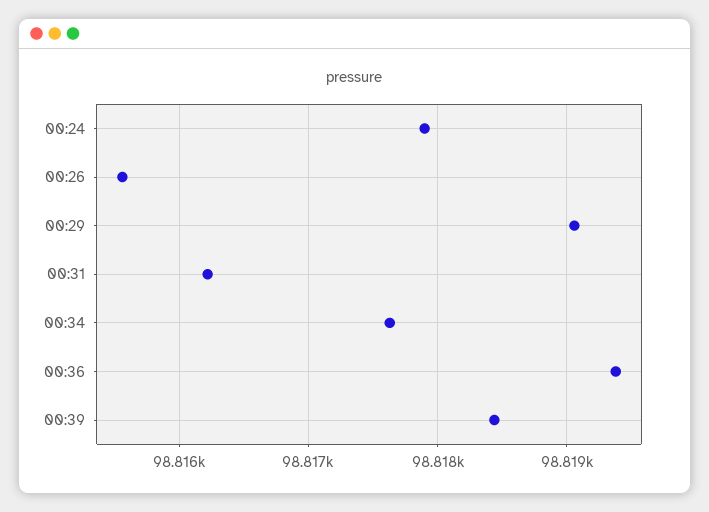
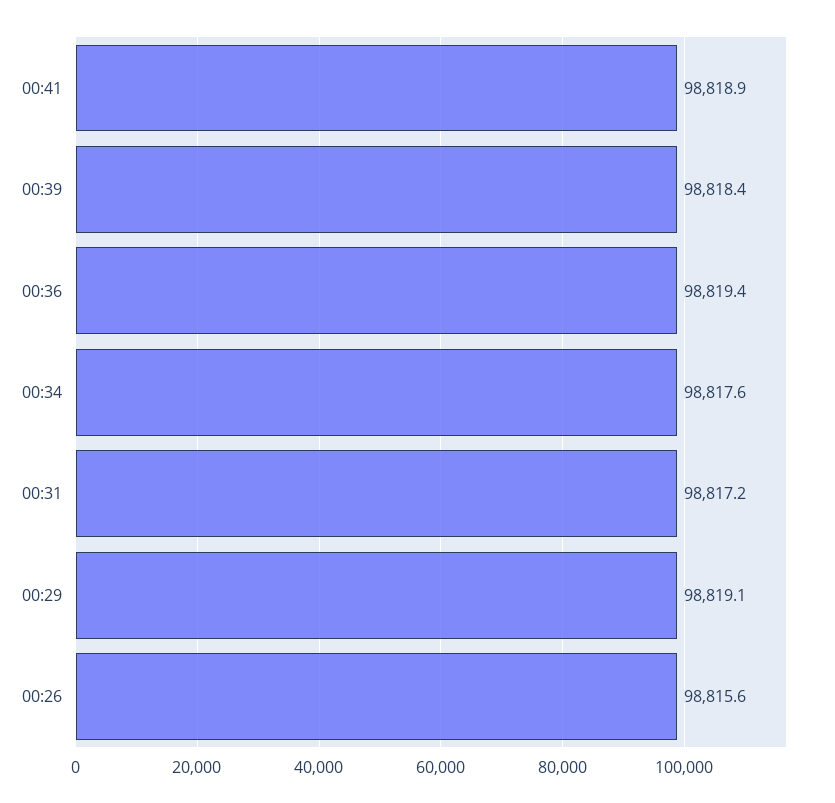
00:24: 98817.9 -> none
00:31: 98816.2 -> 98817.2
00:41: none -> 98818.9

